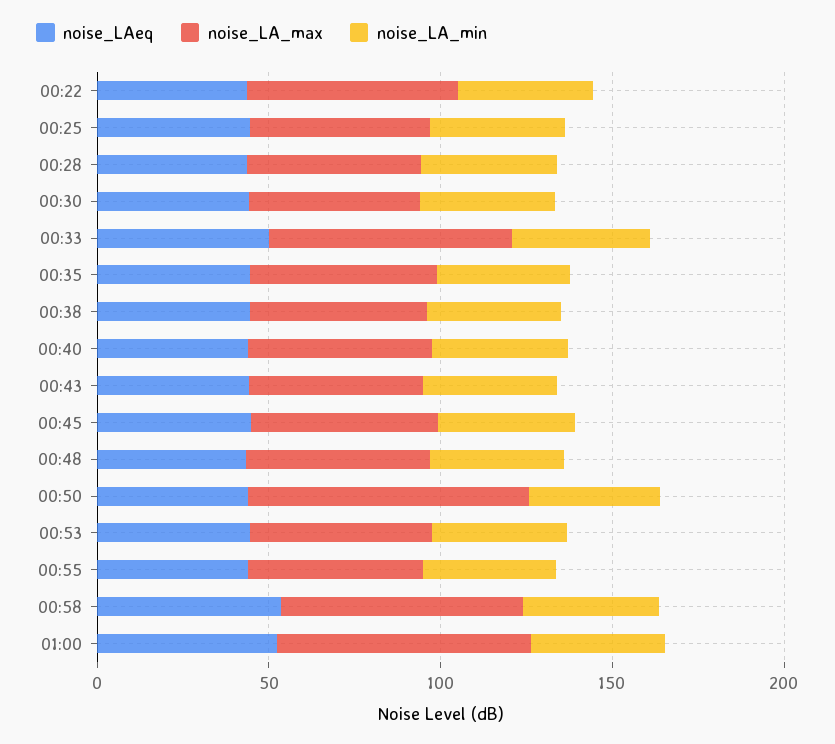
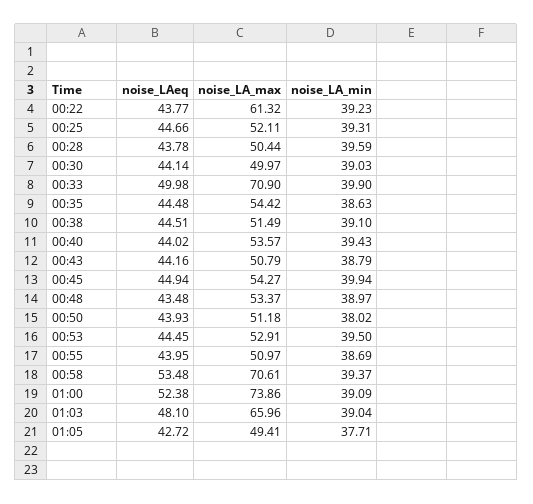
noise_LA_max, 00:50: 80 -> 51.18
noise_LAeq, 01:03: none -> 48.1
noise_LA_max, 01:03: none -> 65.96
noise_LA_min, 01:03: none -> 39.04
noise_LAeq, 01:05: none -> 42.72
noise_LA_max, 01:05: none -> 49.41
noise_LA_min, 01:05: none -> 37.71

